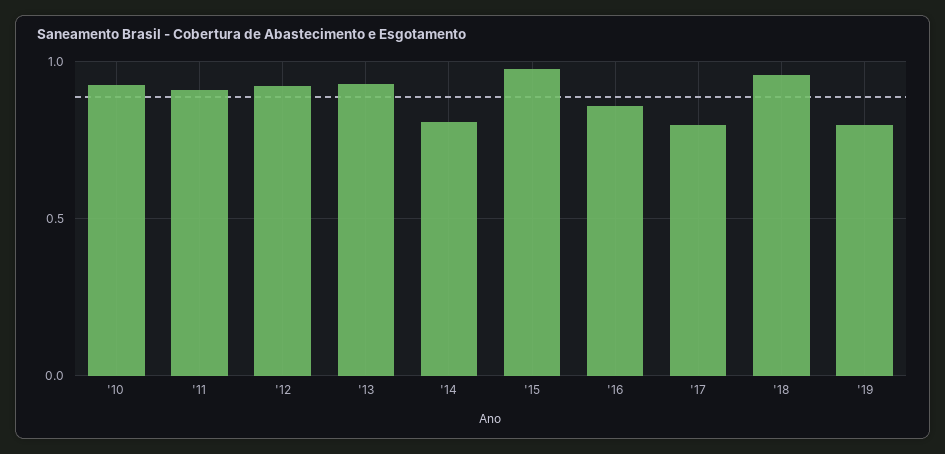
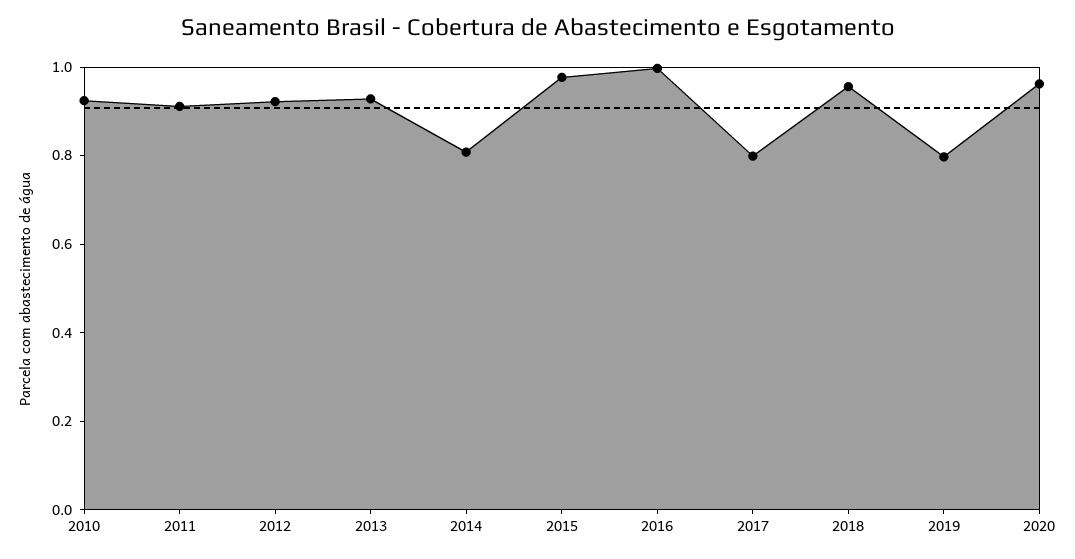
'16: 0.85 -> 1
2020: none -> 0.95

